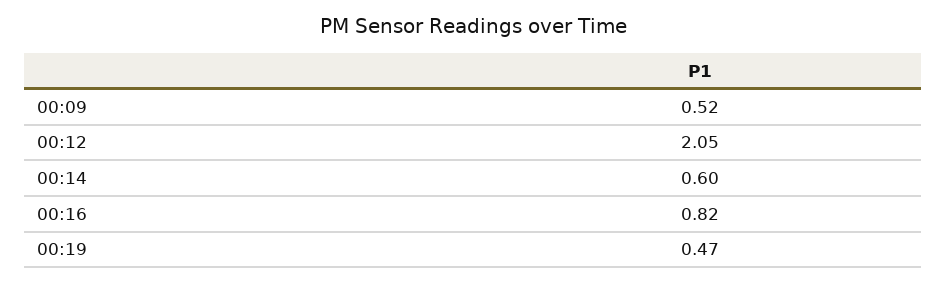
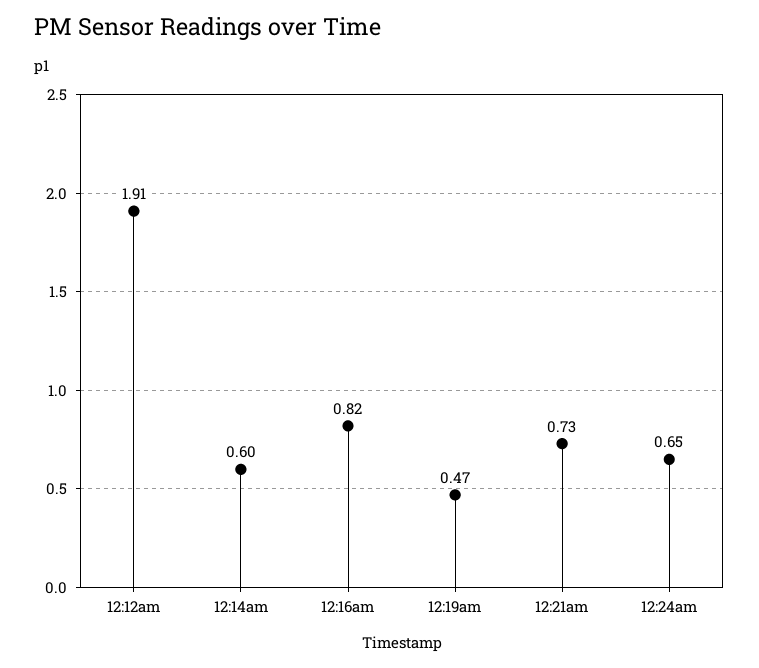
00:09: 0.52 -> none
00:12: 2.05 -> 1.91
12:21am: none -> 0.73
12:24am: none -> 0.65

